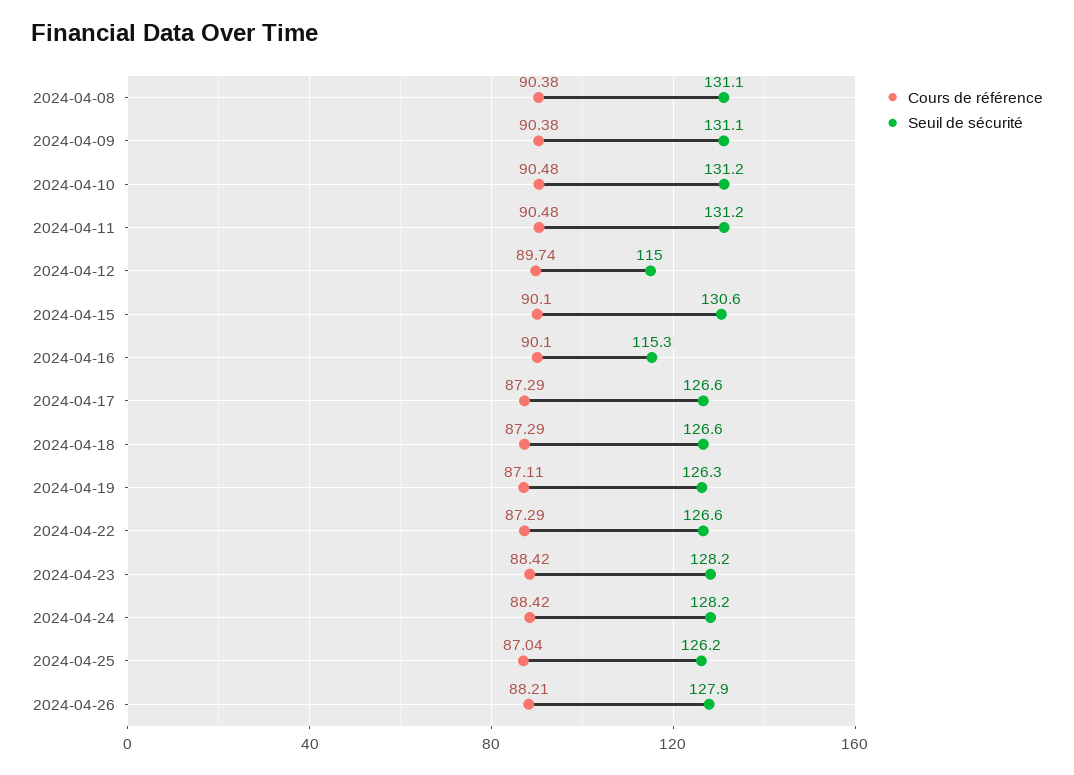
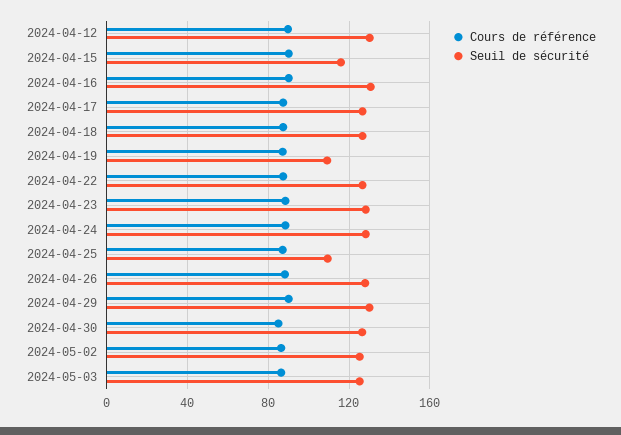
Cours de référence, 2024-04-08: 90.38 -> none
Seuil de sécurité, 2024-04-08: 131.1 -> none
Cours de référence, 2024-04-09: 90.38 -> none
Seuil de sécurité, 2024-04-09: 131.1 -> none
Cours de référence, 2024-04-10: 90.48 -> none
Seuil de sécurité, 2024-04-10: 131.2 -> none
Cours de référence, 2024-04-11: 90.48 -> none
Seuil de sécurité, 2024-04-11: 131.2 -> none
Seuil de sécurité, 2024-04-12: 115 -> 130
Seuil de sécurité, 2024-04-15: 130.6 -> 115
Seuil de sécurité, 2024-04-16: 115.3 -> 130
Seuil de sécurité, 2024-04-19: 126.3 -> 110
Seuil de sécurité, 2024-04-25: 126.2 -> 110
Cours de référence, 2024-04-29: none -> 90
Seuil de sécurité, 2024-04-29: none -> 130
Cours de référence, 2024-04-30: none -> 85
Seuil de sécurité, 2024-04-30: none -> 125
Cours de référence, 2024-05-02: none -> 85
Seuil de sécurité, 2024-05-02: none -> 125
Cours de référence, 2024-05-03: none -> 85
Seuil de sécurité, 2024-05-03: none -> 125

